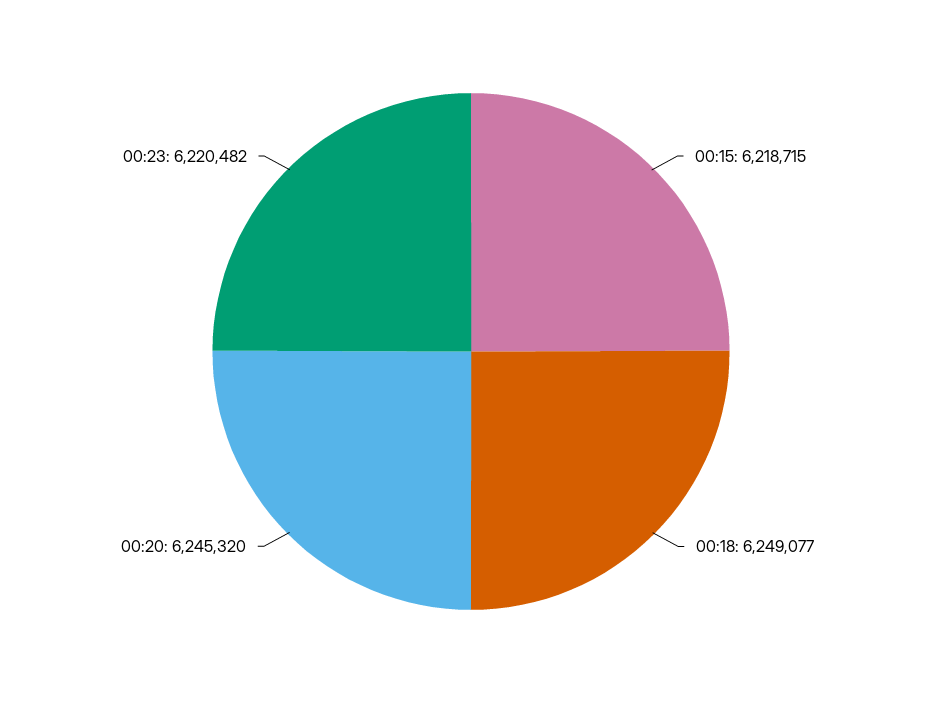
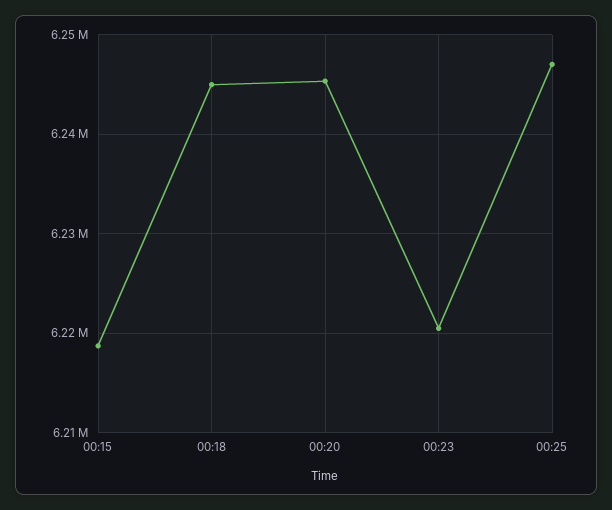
00:18: 6249077 -> 6245000
00:25: none -> 6247000

